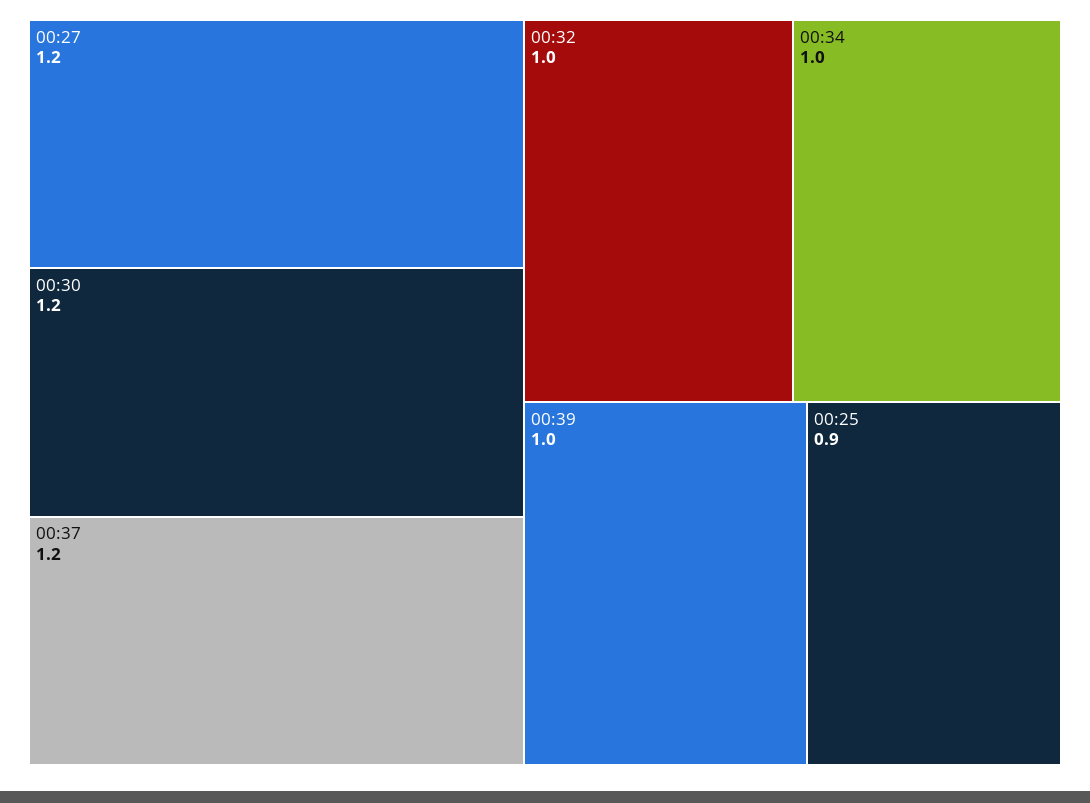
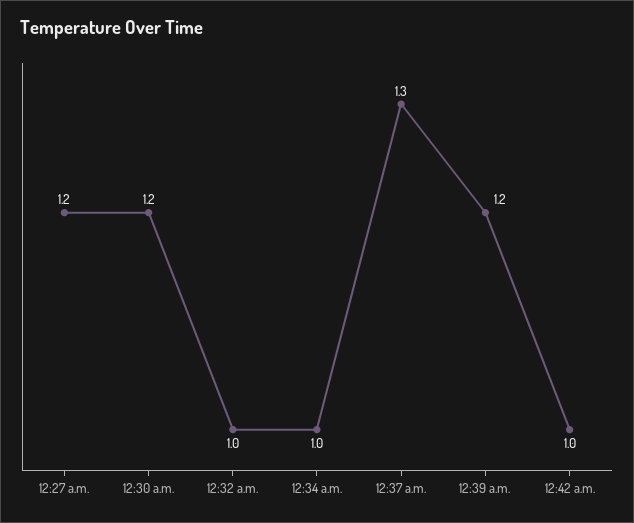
00:37: 1.2 -> 1.3
00:39: 1 -> 1.2
00:25: 0.9 -> none
12:42 a.m.: none -> 1

